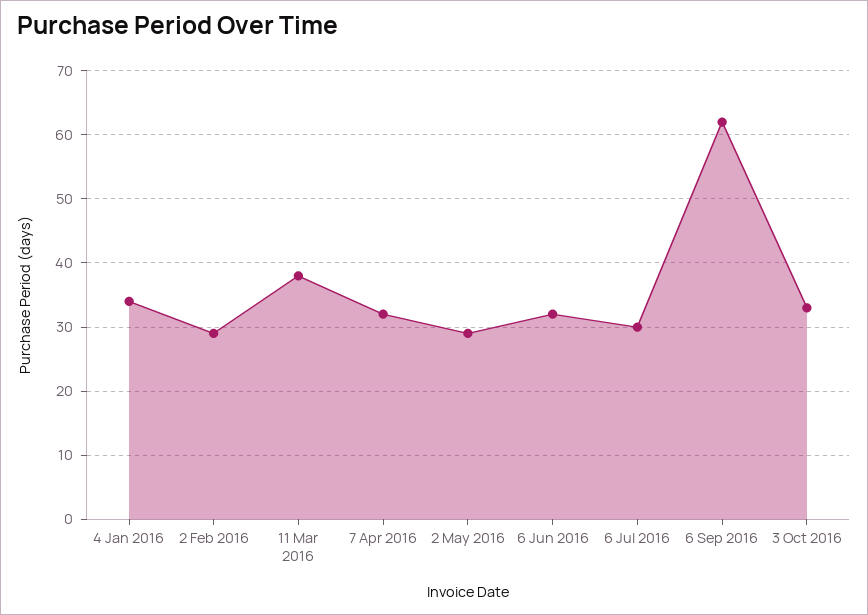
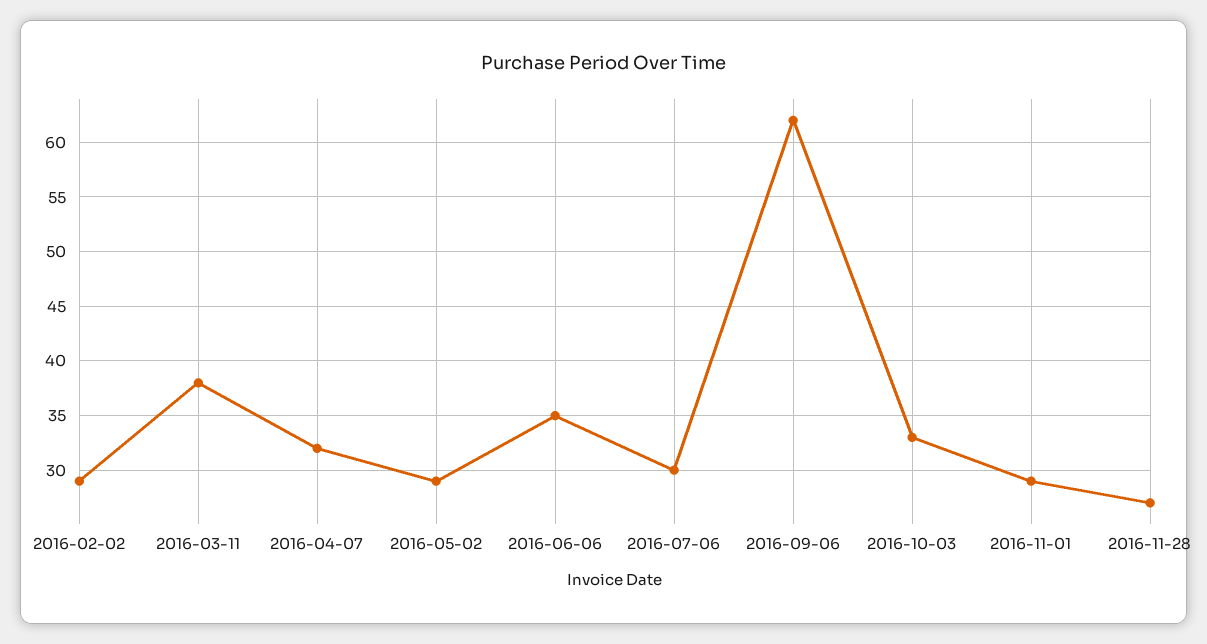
4 Jan 2016: 34 -> none
6 Jun 2016: 32 -> 35
2016-11-01: none -> 29
2016-11-28: none -> 27

